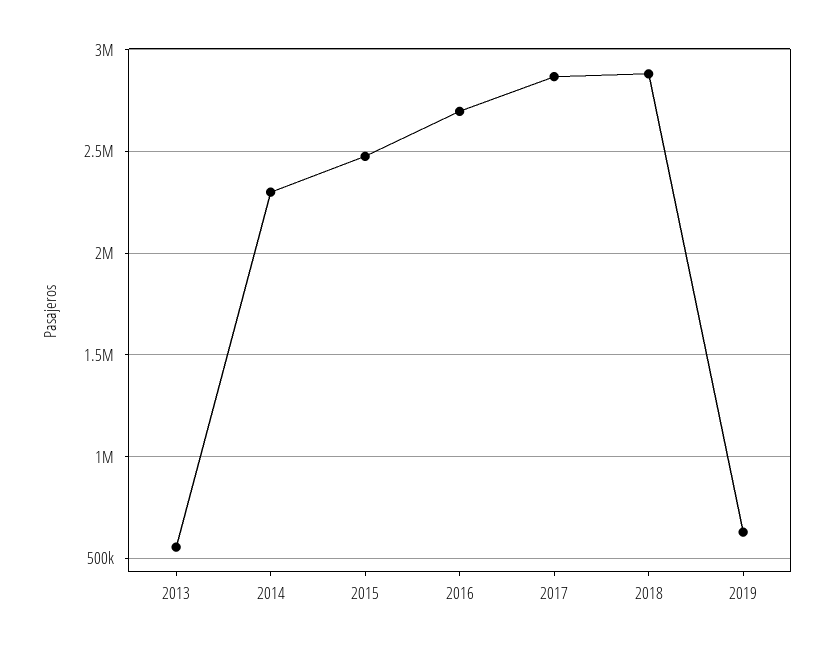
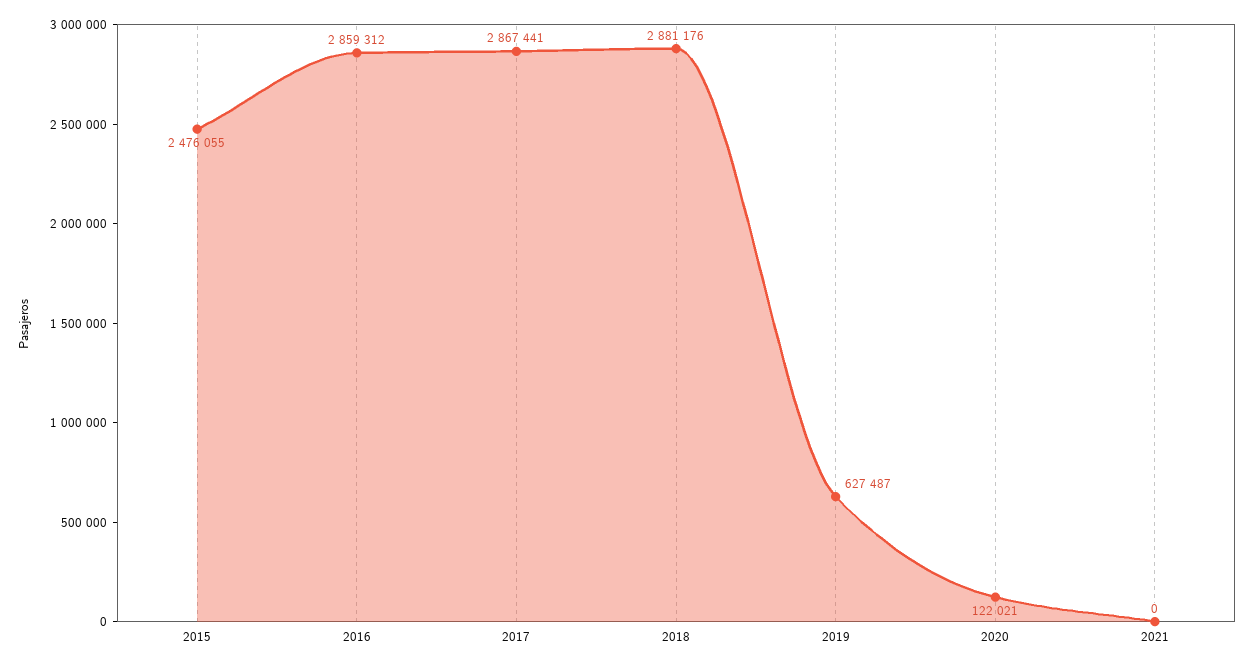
2013: 550000 -> none
2014: 2300000 -> none
2016: 2700000 -> 2859312
2020: none -> 122021
2021: none -> 0

